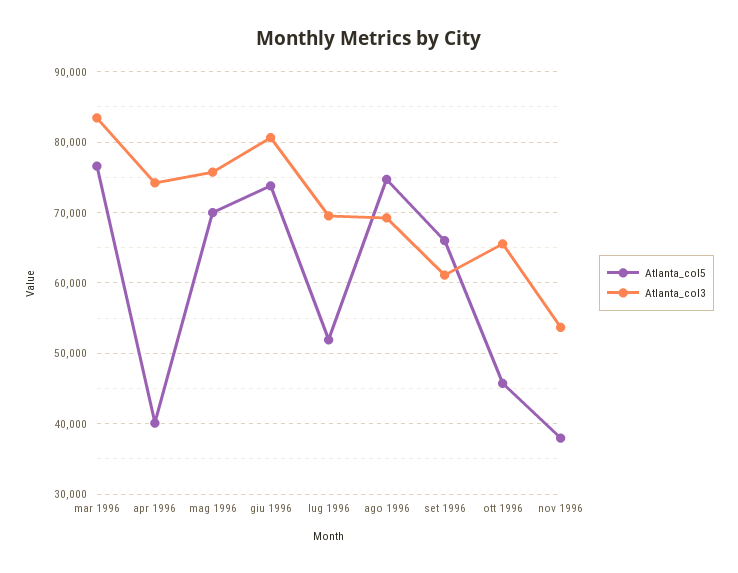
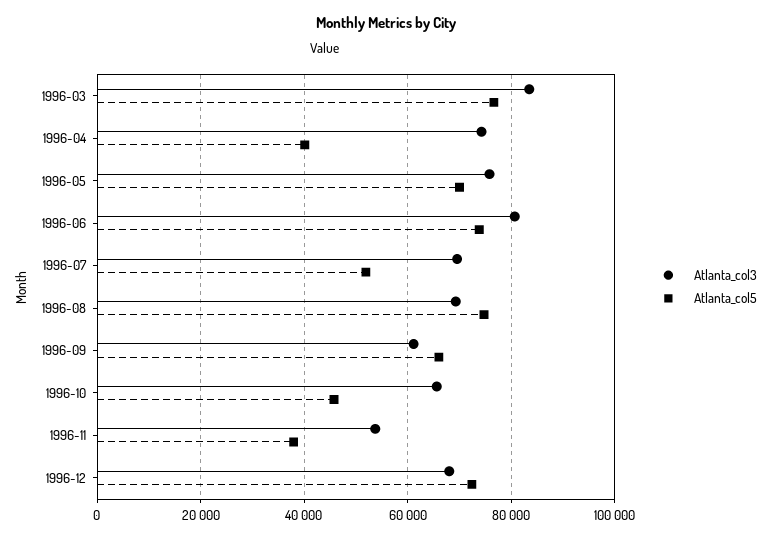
Atlanta_col3, 1996-12: none -> 68000
Atlanta_col5, 1996-12: none -> 72000

